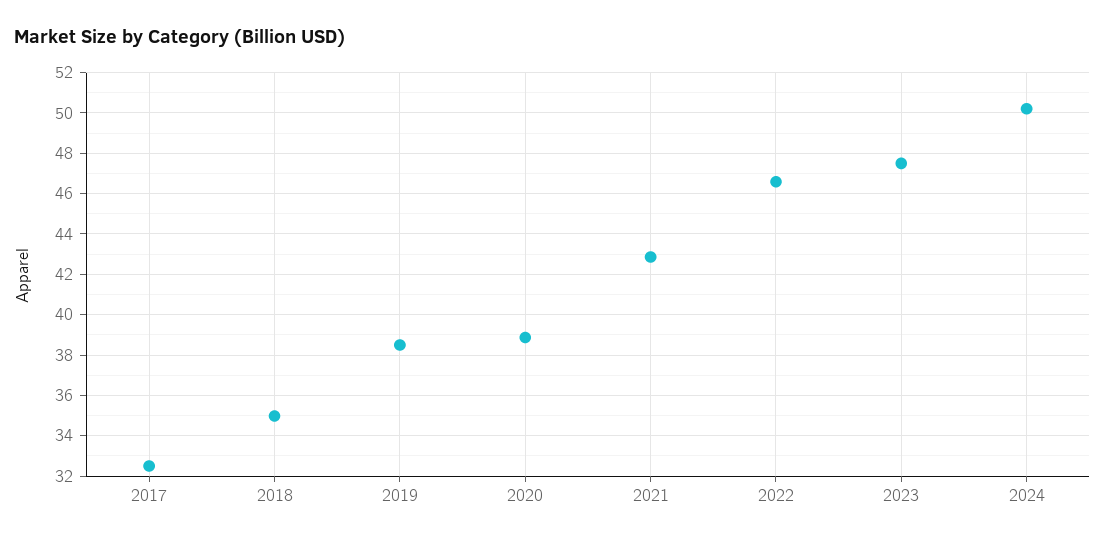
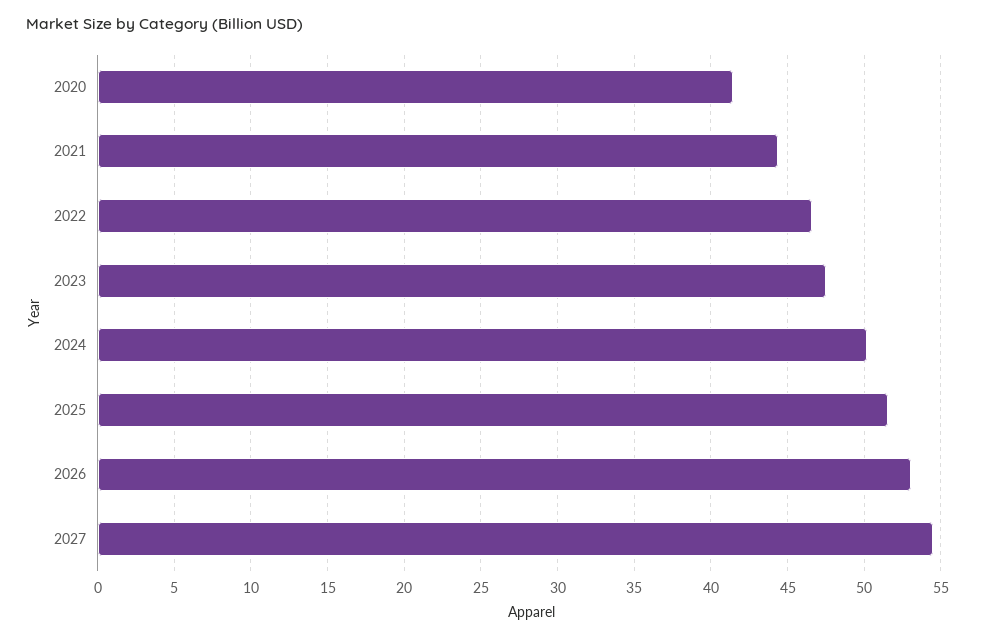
2017: 32.5 -> none
2018: 35 -> none
2019: 38.5 -> none
2020: 39 -> 41.5
2021: 43 -> 44.5
2025: none -> 51.5
2026: none -> 53
2027: none -> 54.5

